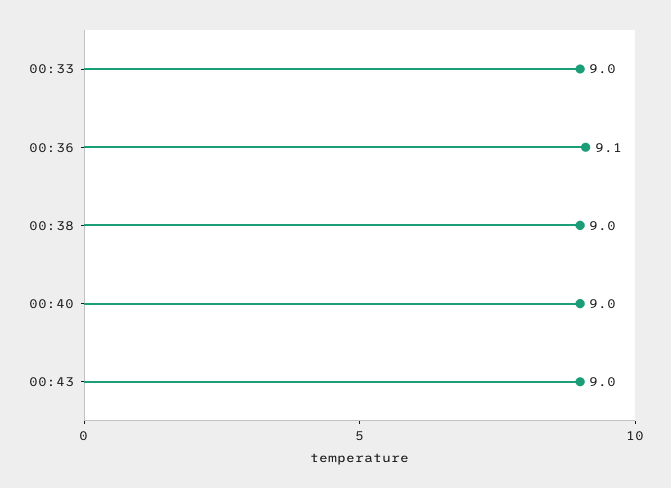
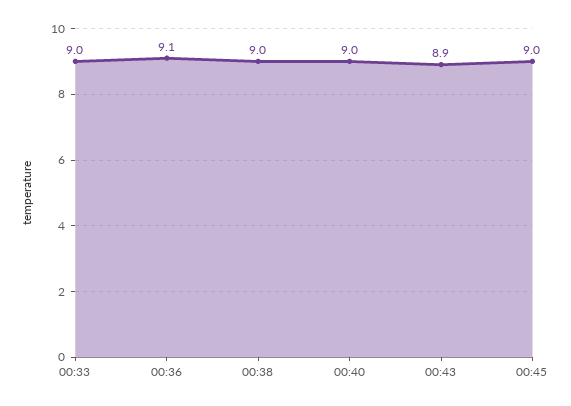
00:43: 9 -> 8.9
00:45: none -> 9

